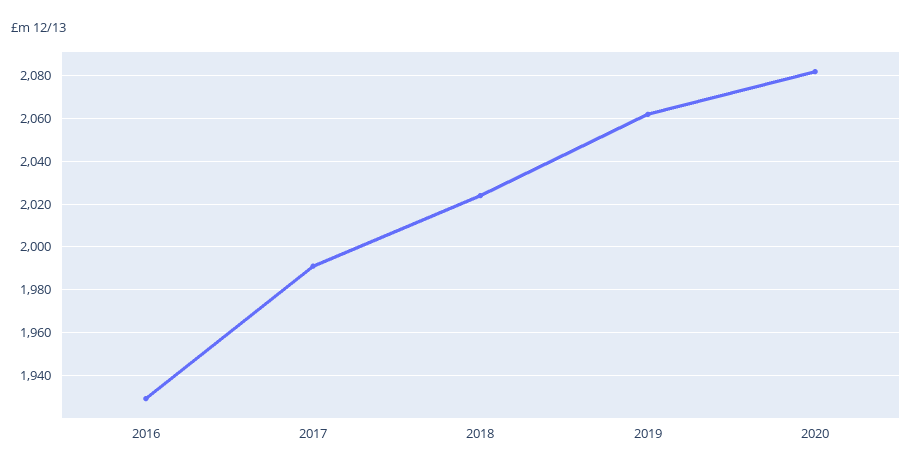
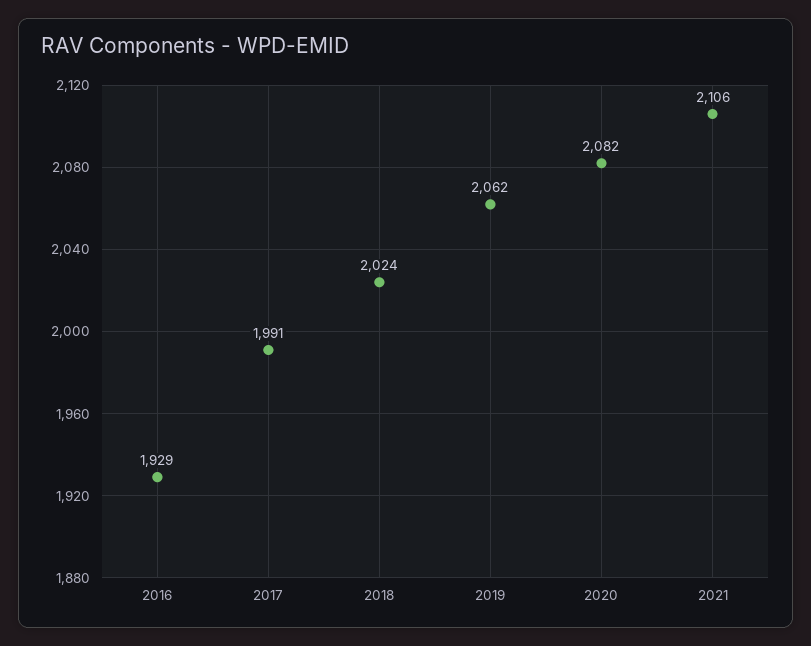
2021: none -> 2106

